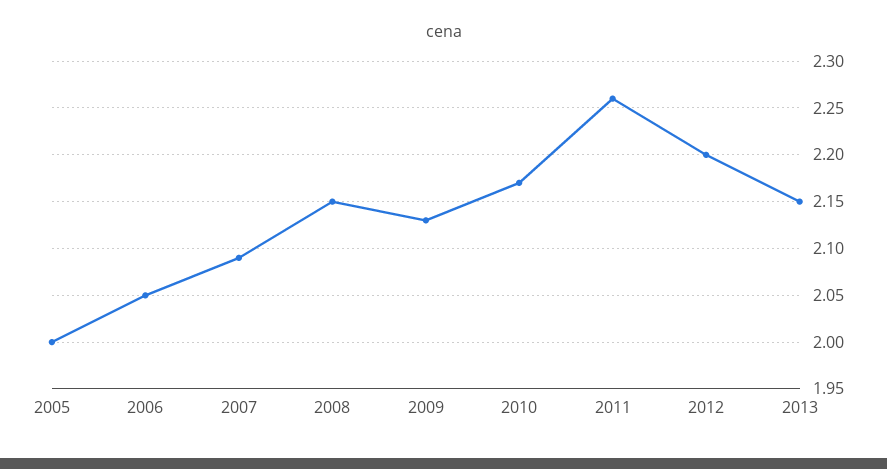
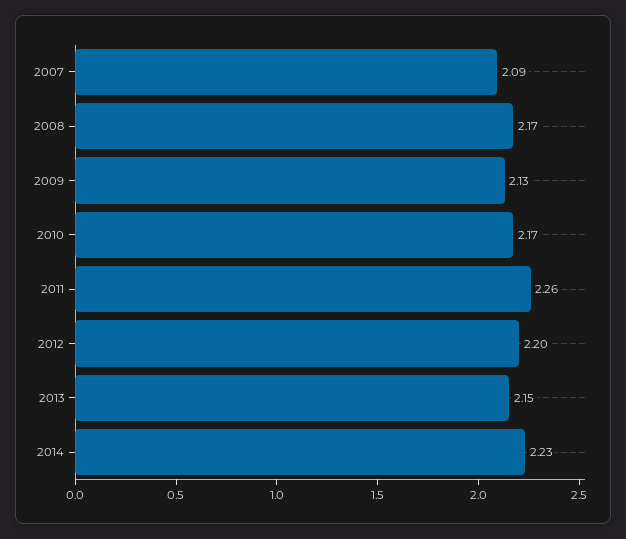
2005: 2 -> none
2006: 2.05 -> none
2008: 2.15 -> 2.17
2014: none -> 2.23

